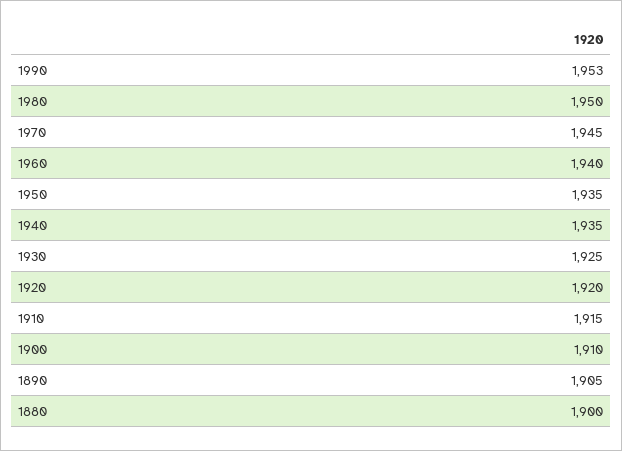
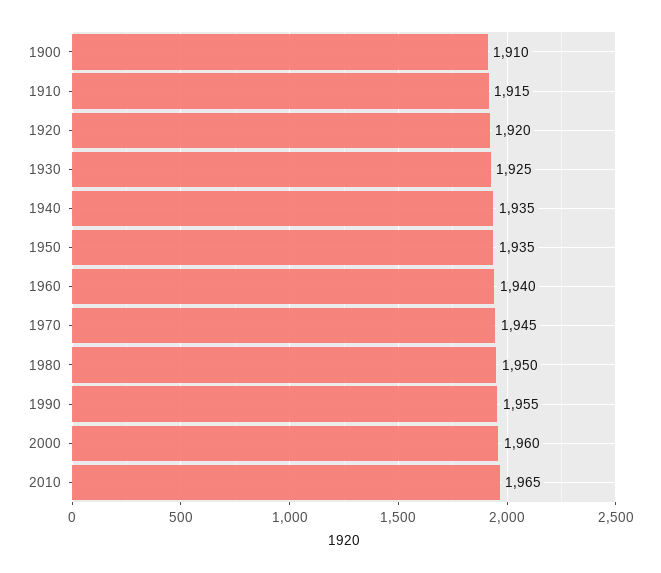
1990: 1953 -> 1955
1890: 1905 -> none
1880: 1900 -> none
2000: none -> 1960
2010: none -> 1965

